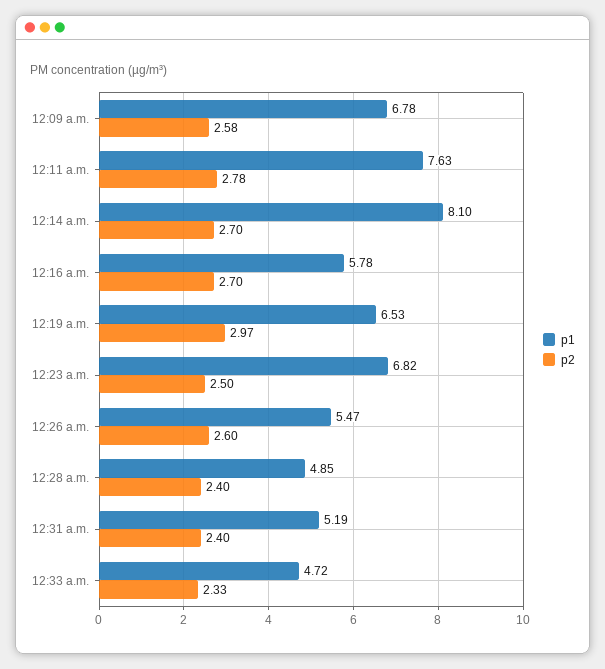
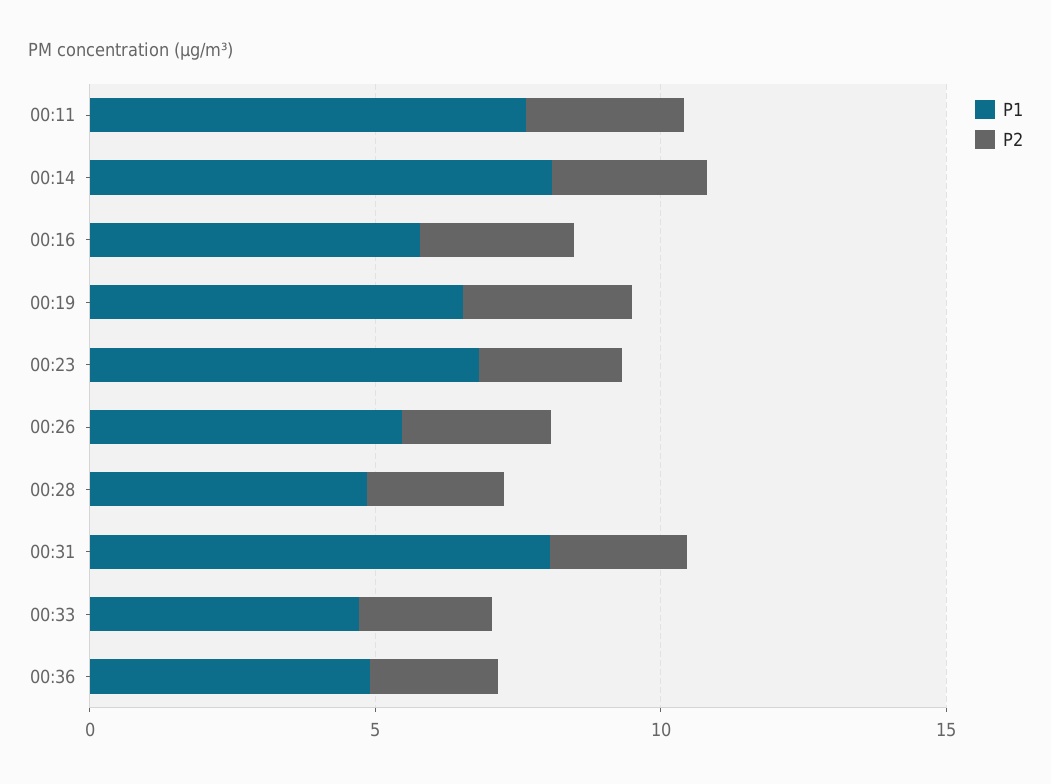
p1, 12:09 a.m.: 6.78 -> none
p2, 12:09 a.m.: 2.58 -> none
p1, 12:31 a.m.: 5.19 -> 8
p1, 00:36: none -> 5
p2, 00:36: none -> 2

